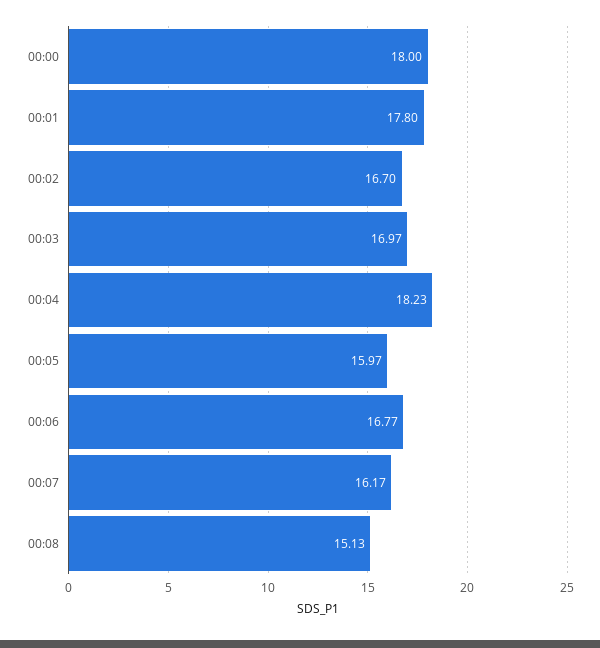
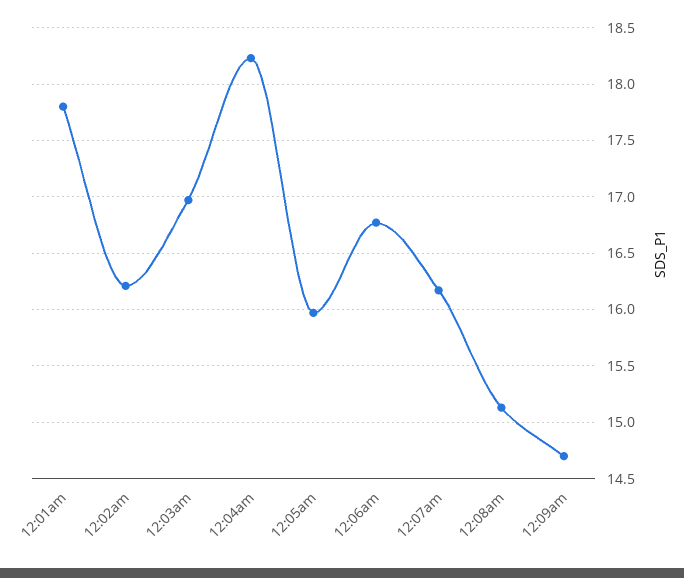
00:00: 18 -> none
00:02: 16.7 -> 16.2
12:09am: none -> 14.7

